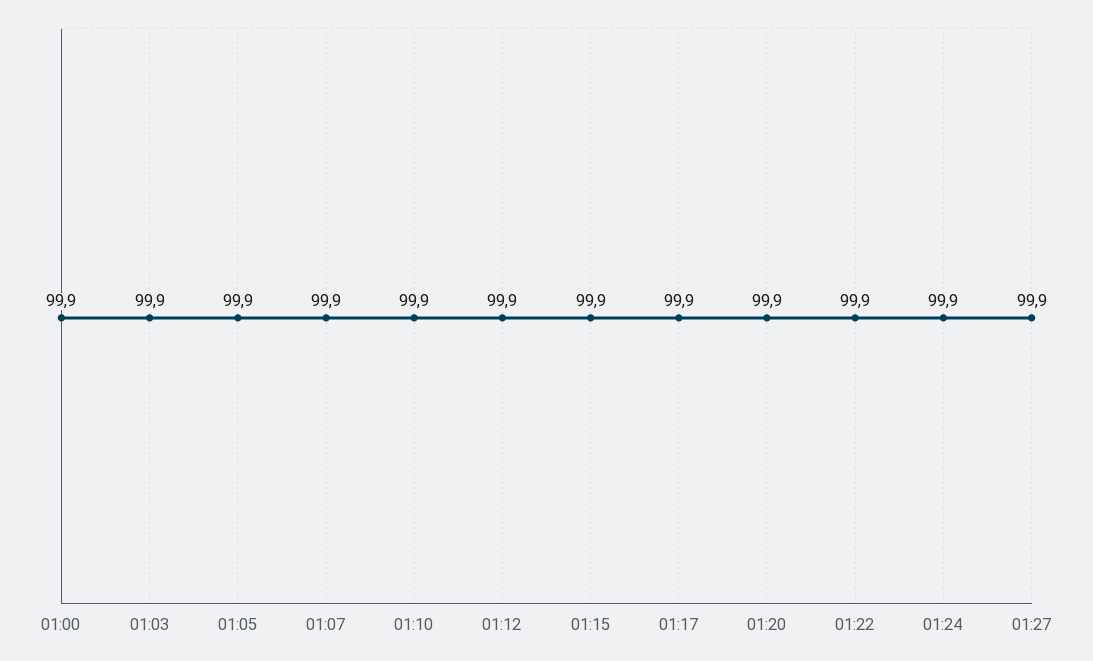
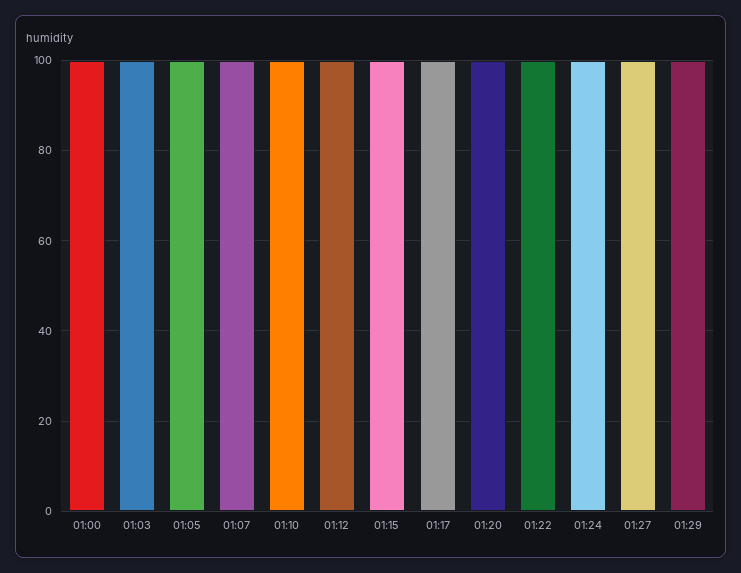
01:29: none -> 100

